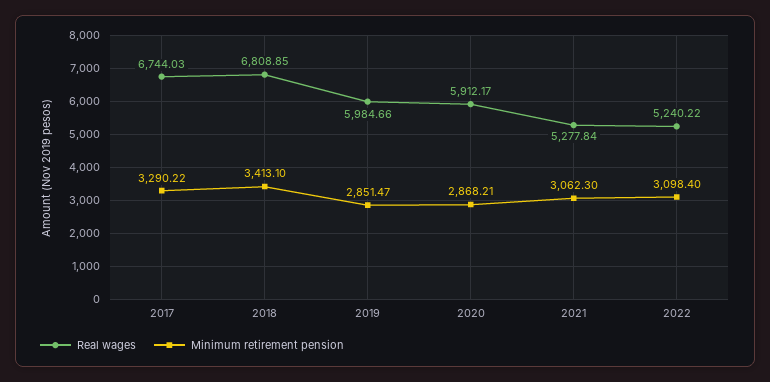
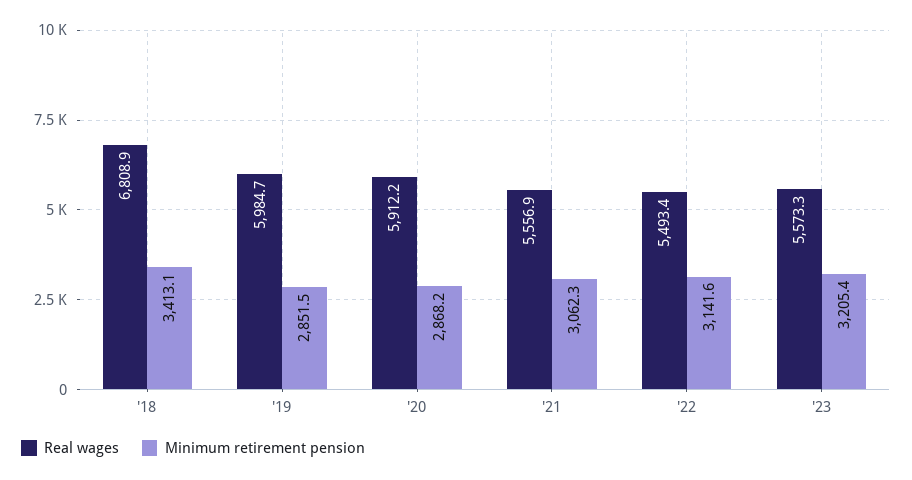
Real wages, 2017: 6744.03 -> none
Minimum retirement pension, 2017: 3290.22 -> none
Real wages, 2021: 5277.84 -> 5556.9
Real wages, 2022: 5240.22 -> 5493.4
Minimum retirement pension, 2022: 3098.4 -> 3141.6
Real wages, '23: none -> 5573.3
Minimum retirement pension, '23: none -> 3205.4

